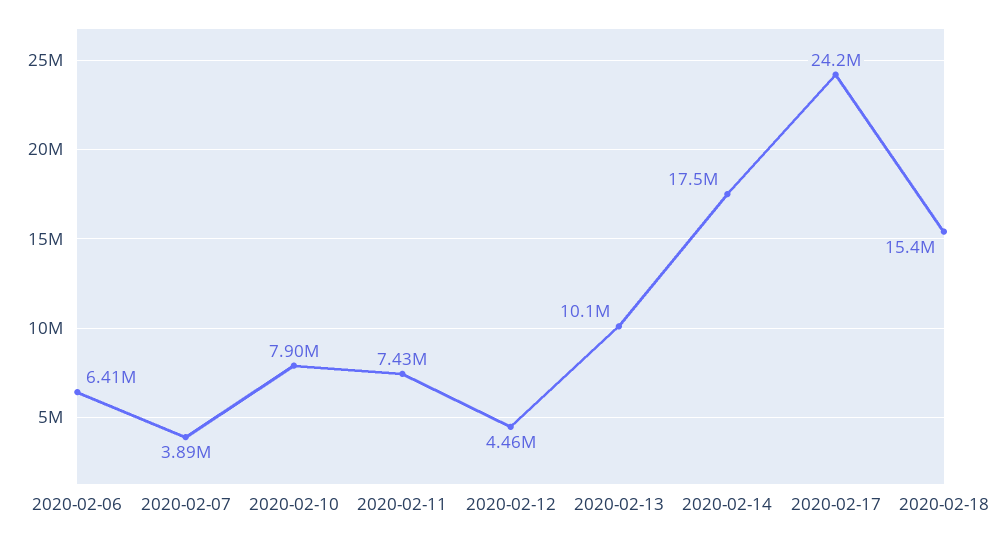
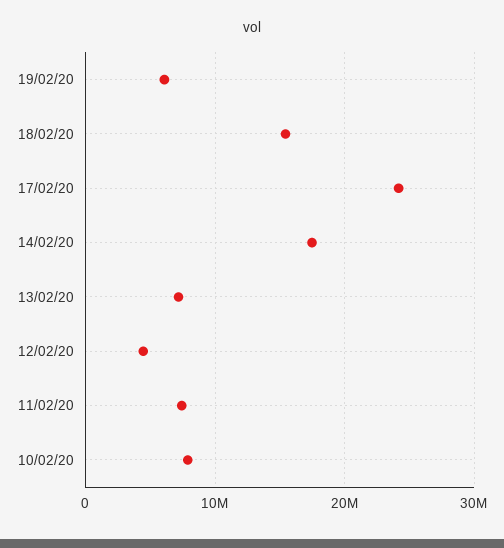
2020-02-06: 6410000 -> none
2020-02-07: 3890000 -> none
2020-02-13: 10100000 -> 7000000
19/02/20: none -> 6000000

